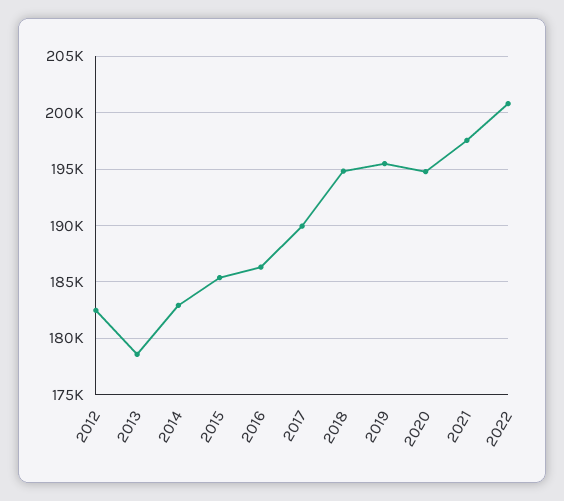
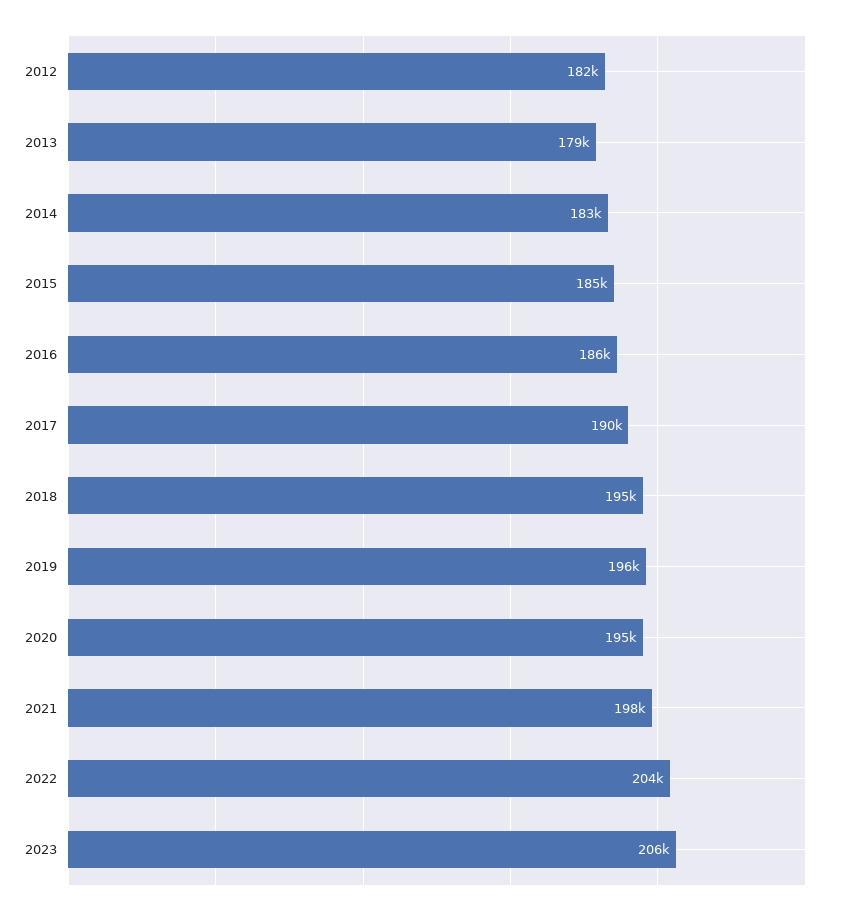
2022: 201000 -> 204000
2023: none -> 206000

